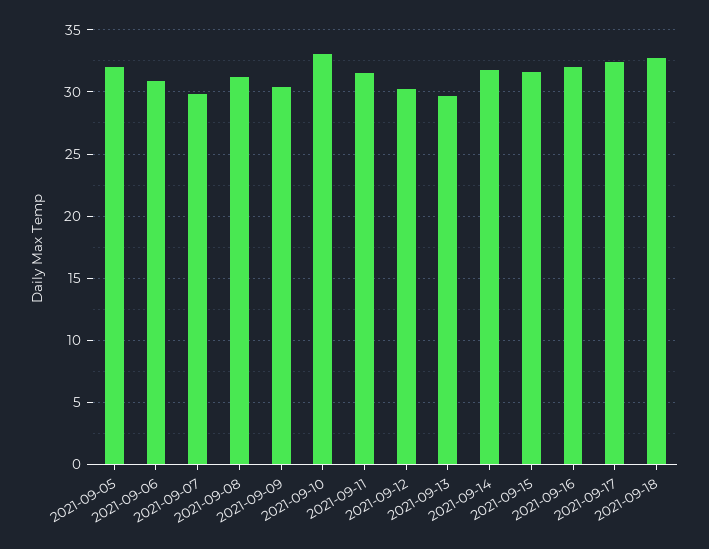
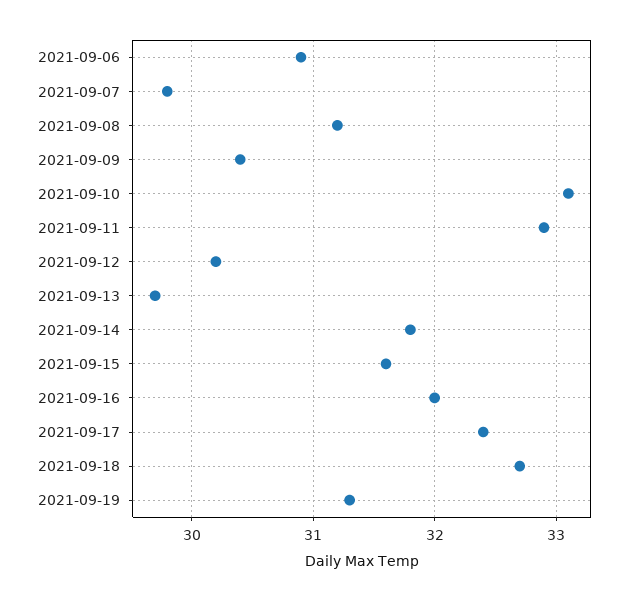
2021-09-05: 32 -> none
2021-09-11: 31.5 -> 32.9
2021-09-19: none -> 31.3

